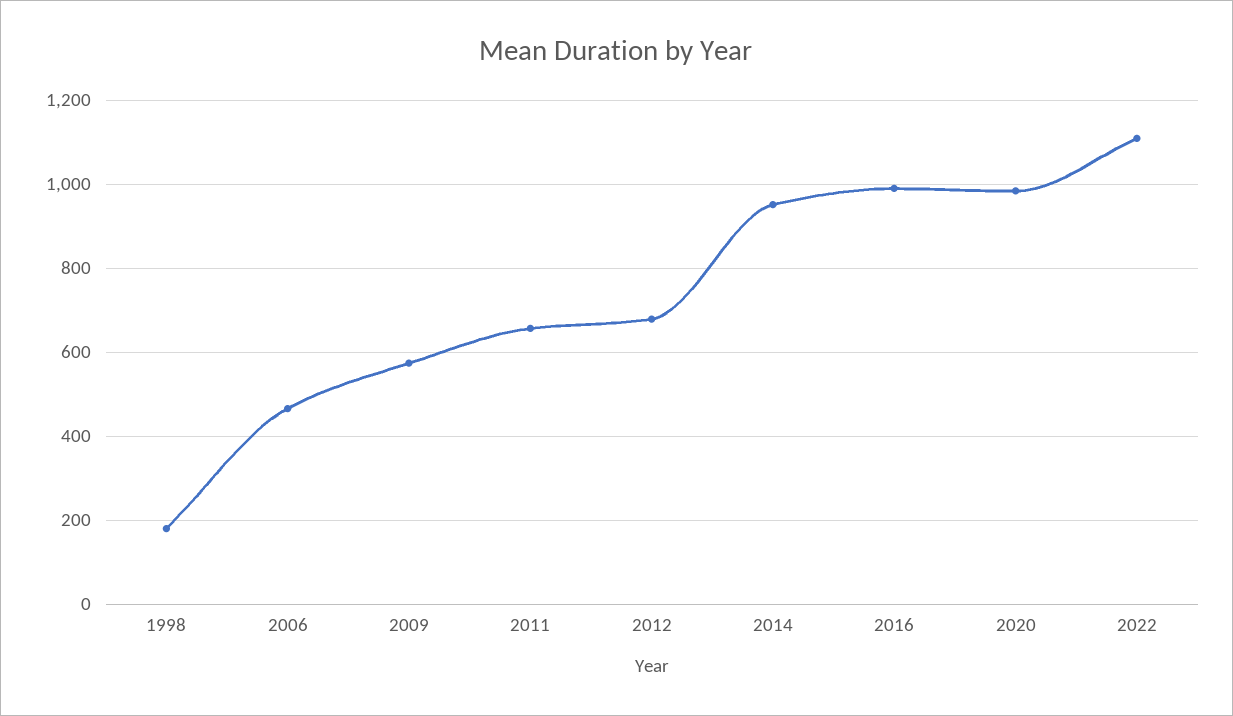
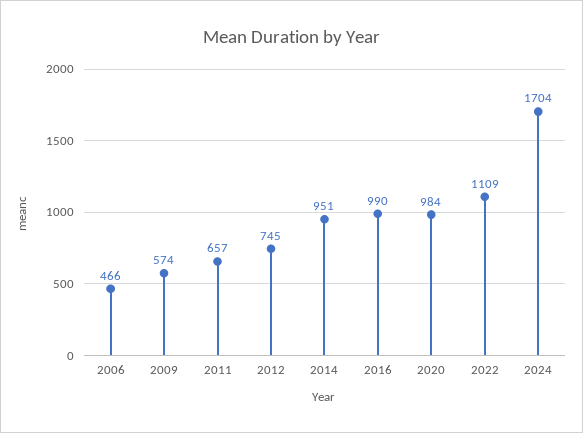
1998: 180 -> none
2012: 680 -> 745
2024: none -> 1704

